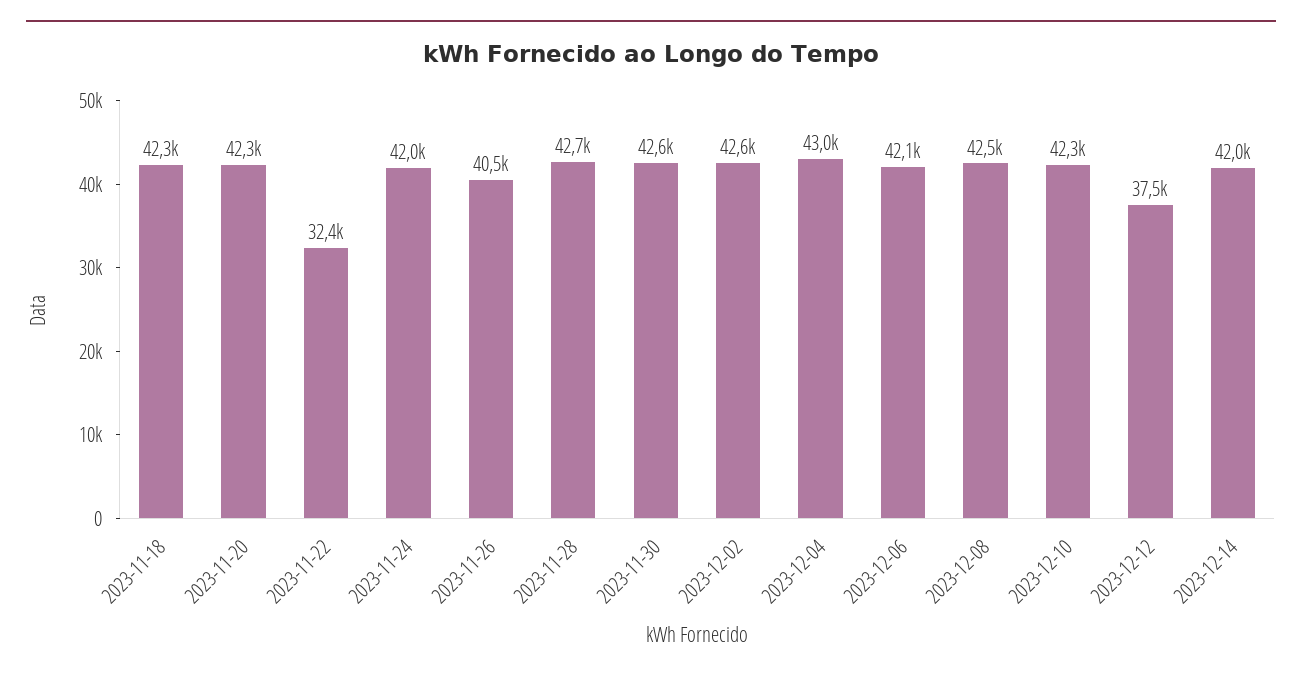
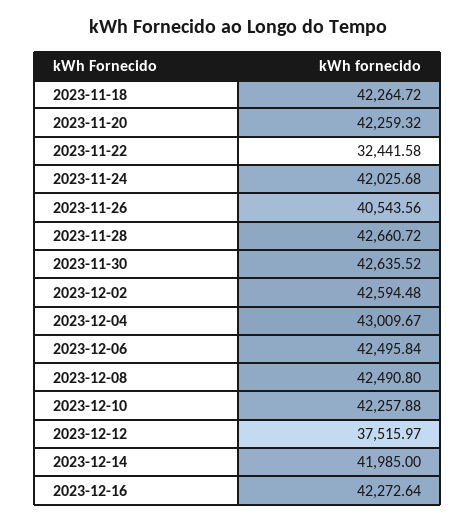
2023-12-06: 42100 -> 42495.84
2023-12-16: none -> 42272.64

